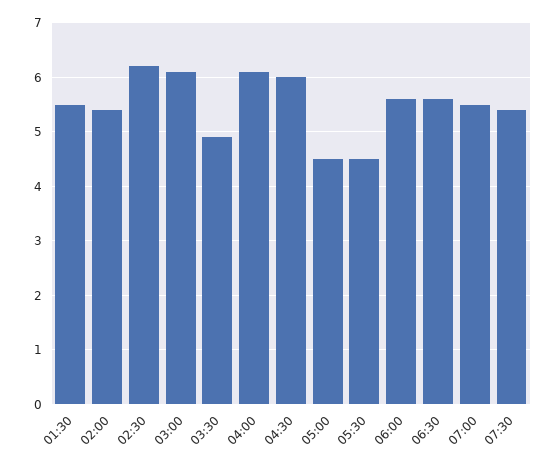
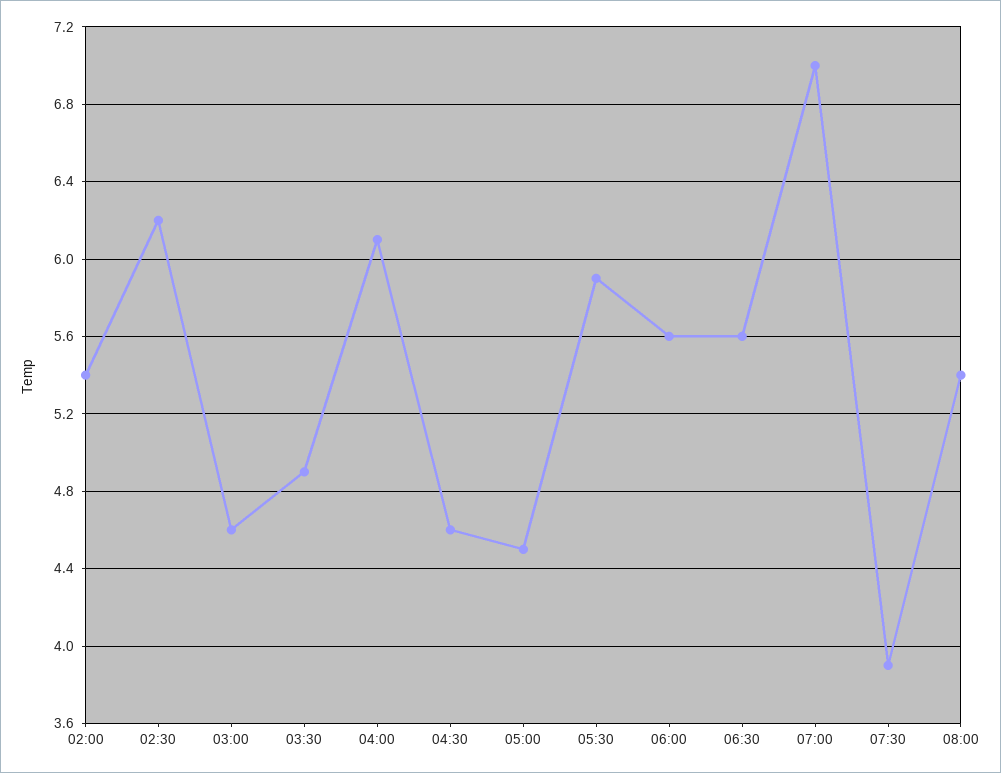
01:30: 5.5 -> none
03:00: 6 -> 4.6
04:30: 6 -> 4.6
05:30: 4.5 -> 5.9
07:00: 5.5 -> 7
07:30: 5.5 -> 3.9
08:00: none -> 5.4

